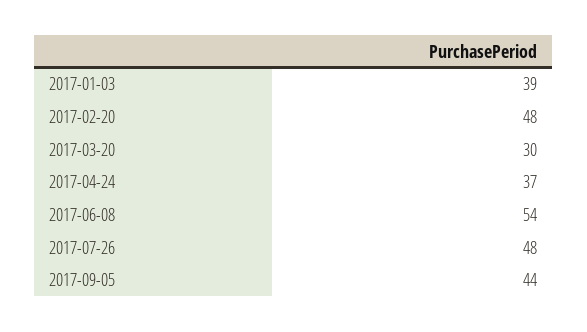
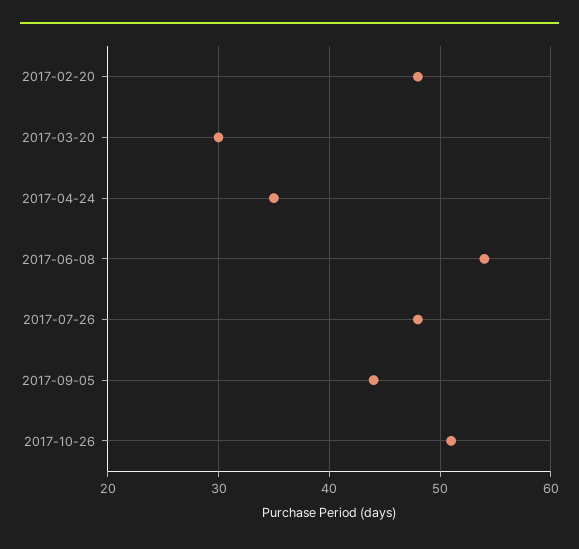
2017-01-03: 39 -> none
2017-04-24: 37 -> 35
2017-10-26: none -> 51

